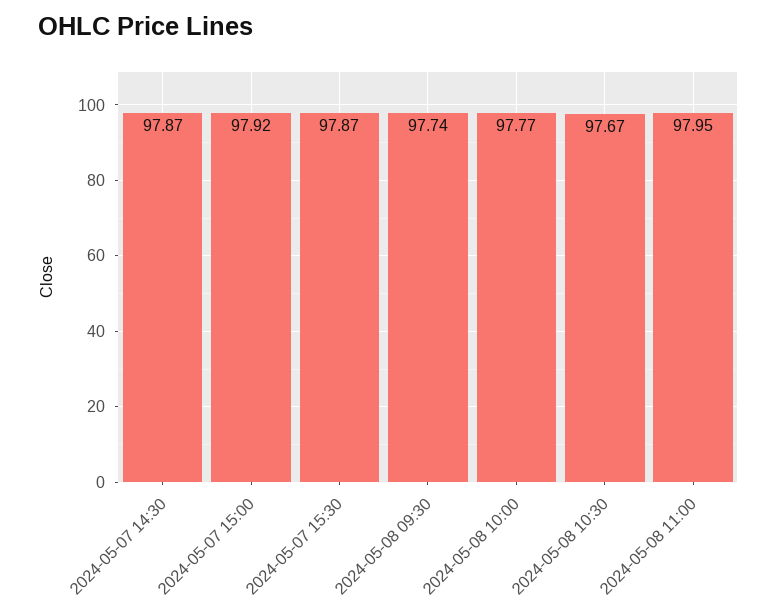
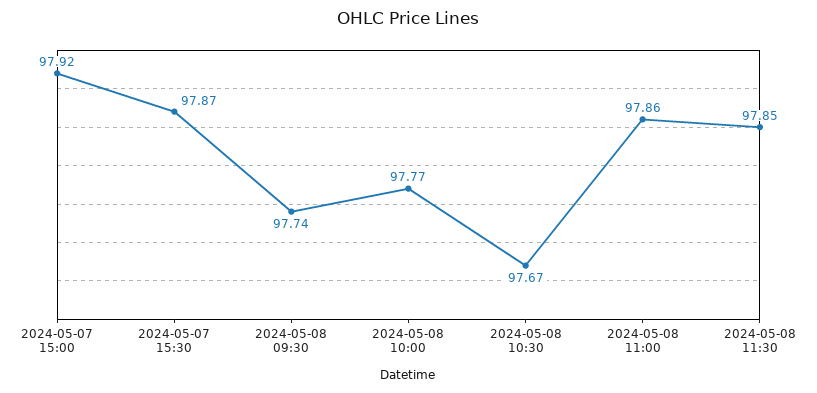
2024-05-07 14:30: 97.87 -> none
2024-05-08 11:00: 97.95 -> 97.86
2024-05-08 11:30: none -> 97.85

